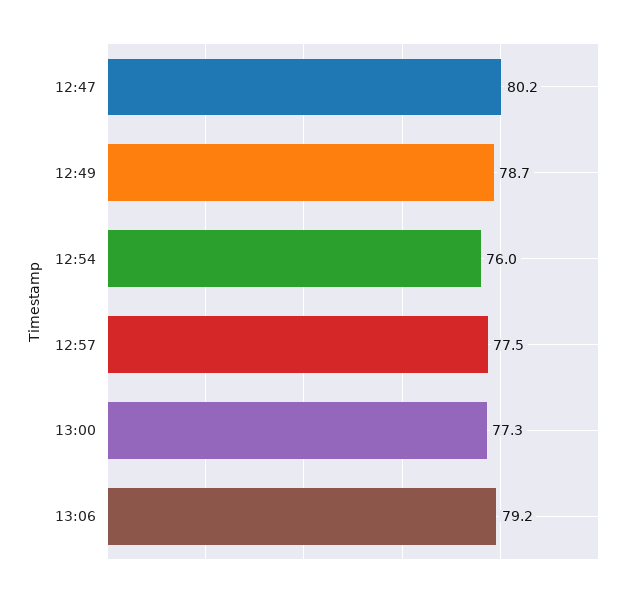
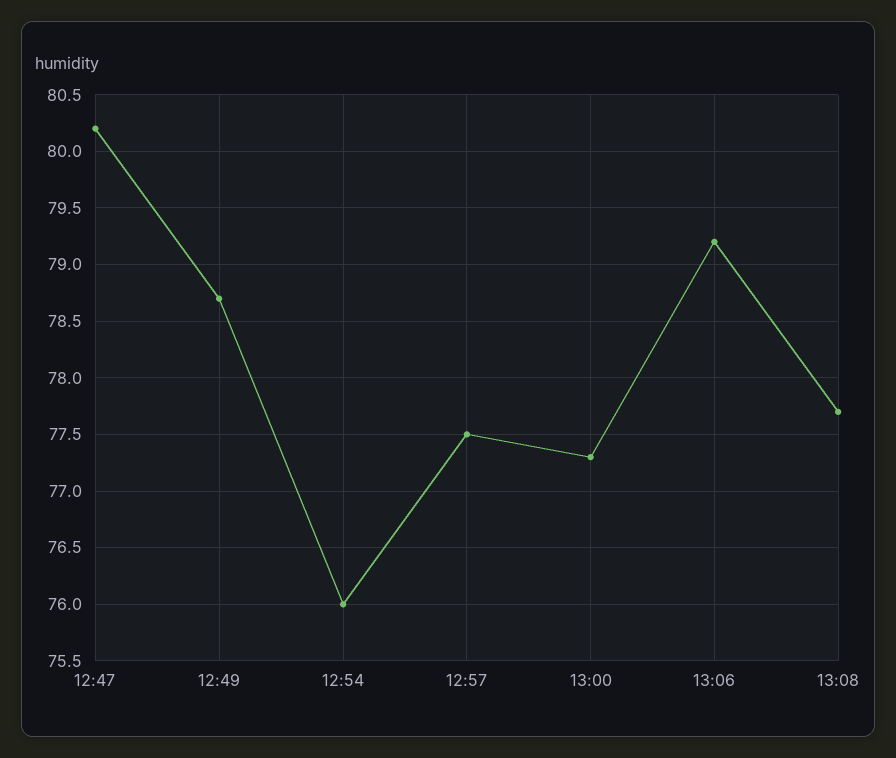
13:08: none -> 77.7

